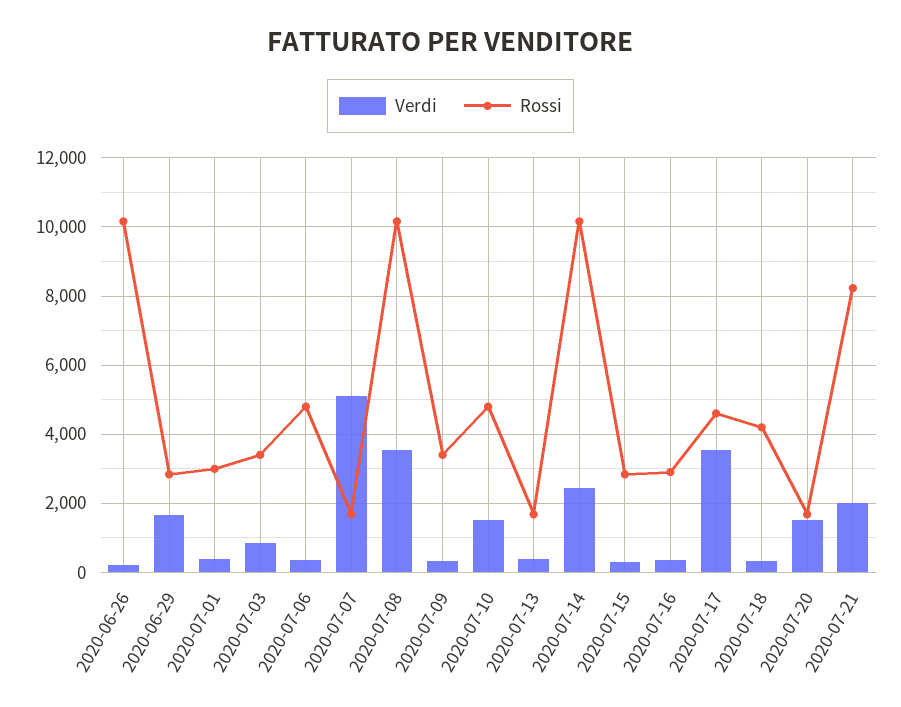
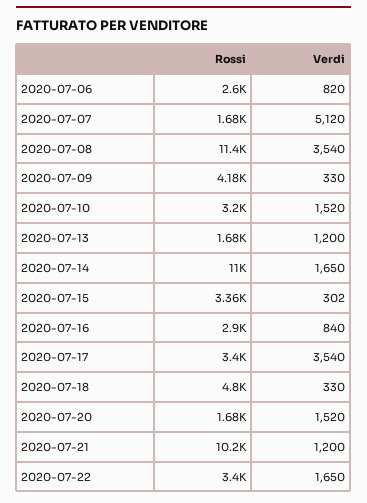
Verdi, 2020-06-26: 200 -> none
Rossi, 2020-06-26: 10200 -> none
Verdi, 2020-06-29: 1600 -> none
Rossi, 2020-06-29: 2800 -> none
Verdi, 2020-07-01: 400 -> none
Rossi, 2020-07-01: 3000 -> none
Verdi, 2020-07-03: 800 -> none
Rossi, 2020-07-03: 3400 -> none
Verdi, 2020-07-06: 400 -> 820
Rossi, 2020-07-06: 4800 -> 2600
Rossi, 2020-07-08: 10200 -> 11400
Rossi, 2020-07-09: 3400 -> 4180
Rossi, 2020-07-10: 4800 -> 3200
Verdi, 2020-07-13: 400 -> 1200
Verdi, 2020-07-14: 2400 -> 1650
Rossi, 2020-07-14: 10200 -> 11000
Rossi, 2020-07-15: 2800 -> 3360
Verdi, 2020-07-16: 400 -> 840
Rossi, 2020-07-17: 4600 -> 3400
Rossi, 2020-07-18: 4200 -> 4800
Verdi, 2020-07-21: 2000 -> 1200
Rossi, 2020-07-21: 8200 -> 10200
Rossi, 2020-07-22: none -> 3400
Verdi, 2020-07-22: none -> 1650

